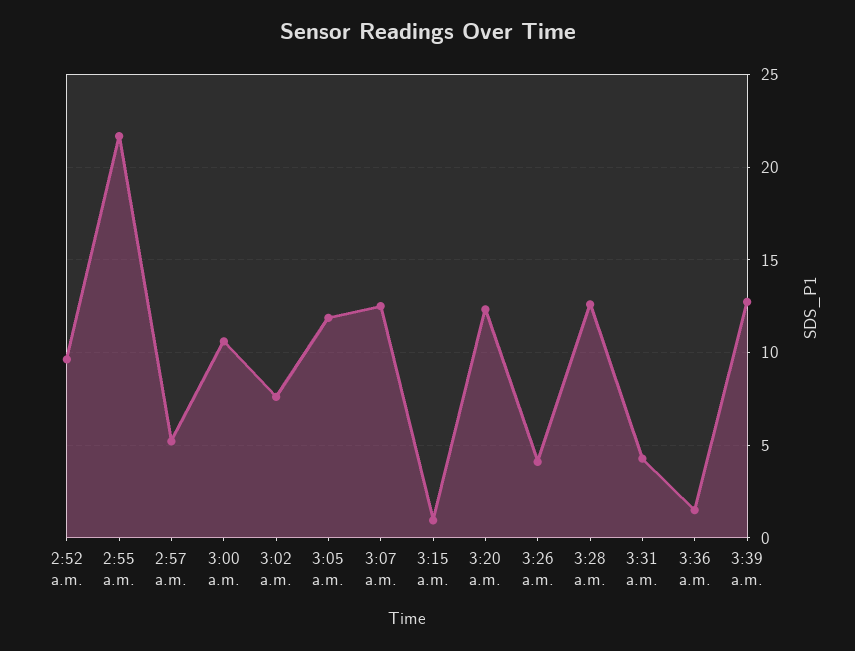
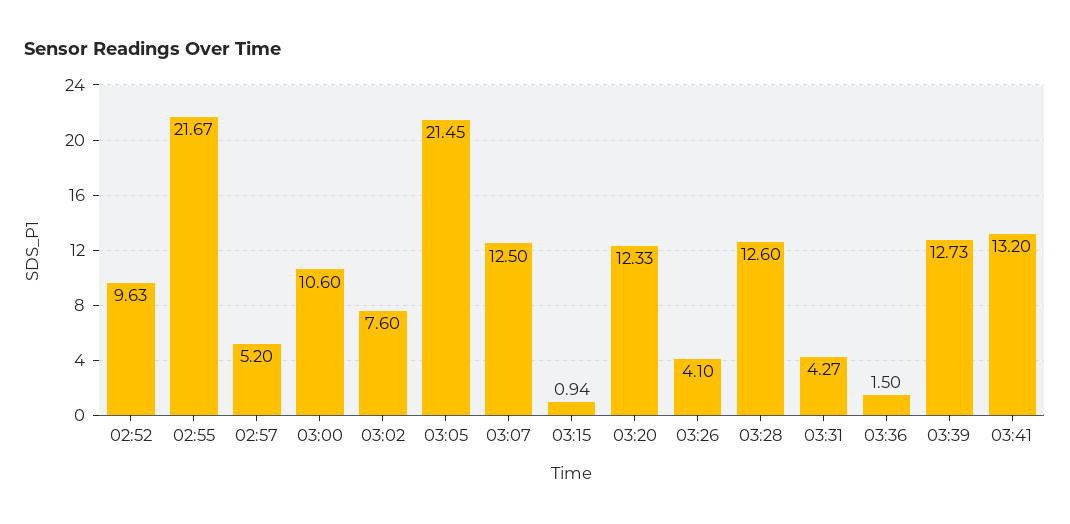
3:05 a.m.: 12 -> 21.45
03:41: none -> 13.2

